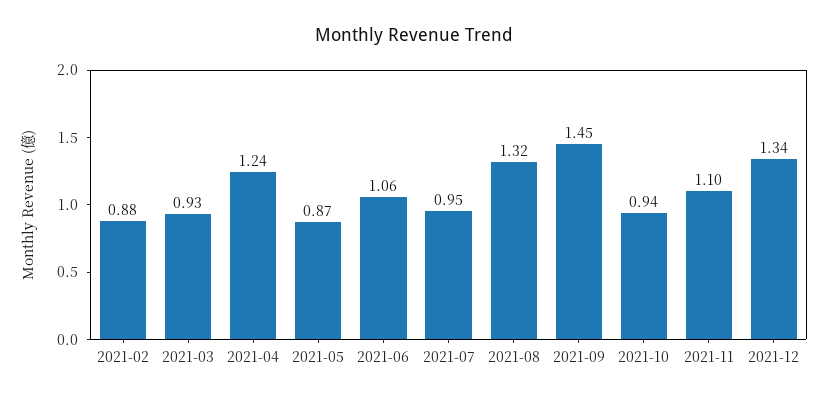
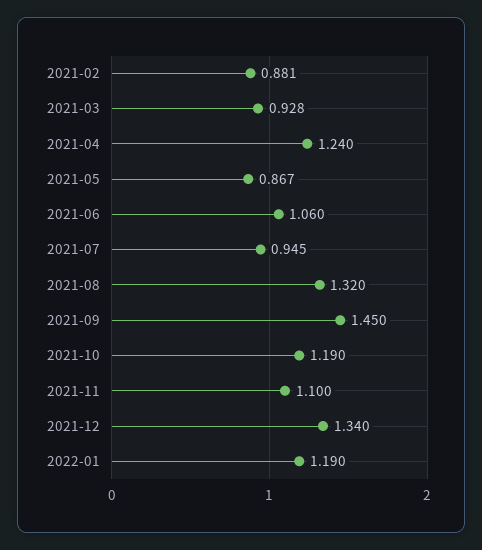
2021-10: 0.94 -> 1.19
2022-01: none -> 1.19

